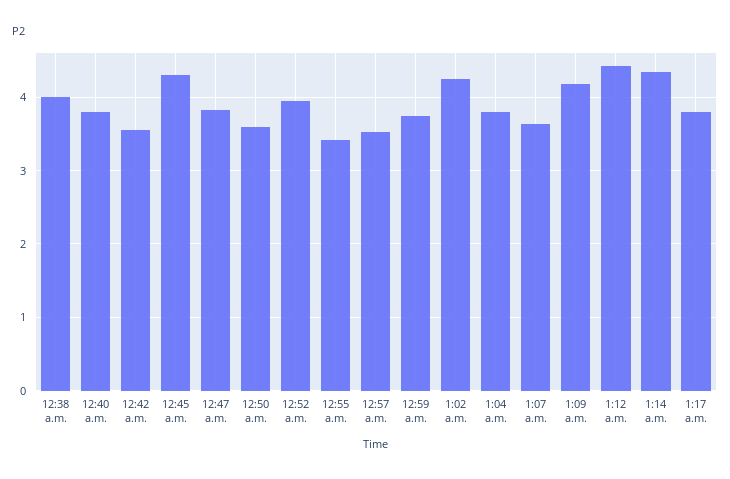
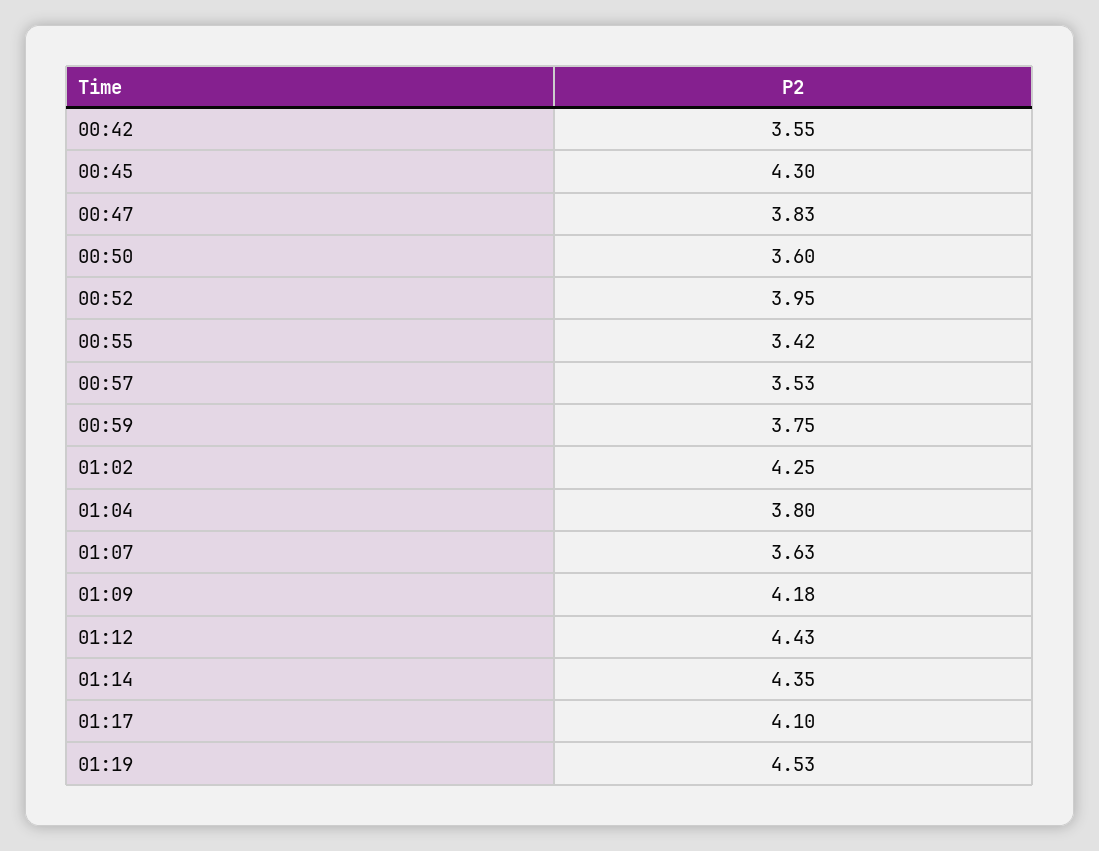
12:38 a.m.: 4 -> none
12:40 a.m.: 3.8 -> none
1:17 a.m.: 3.8 -> 4.1
01:19: none -> 4.53

